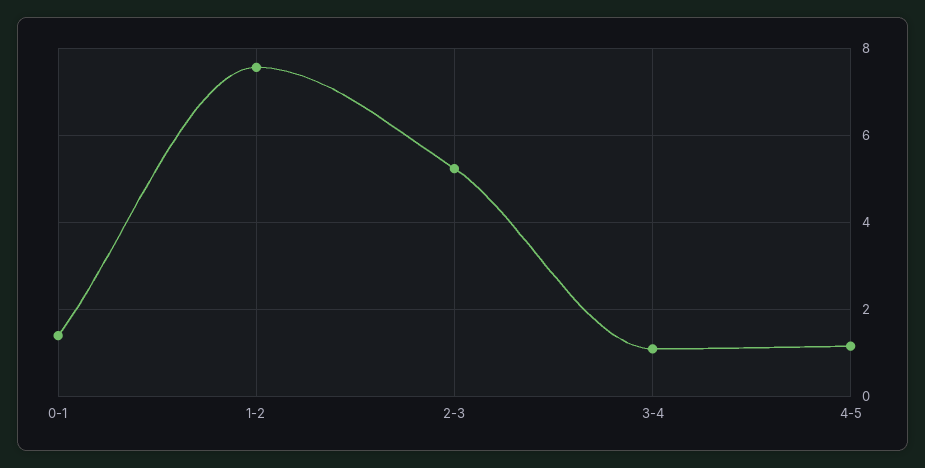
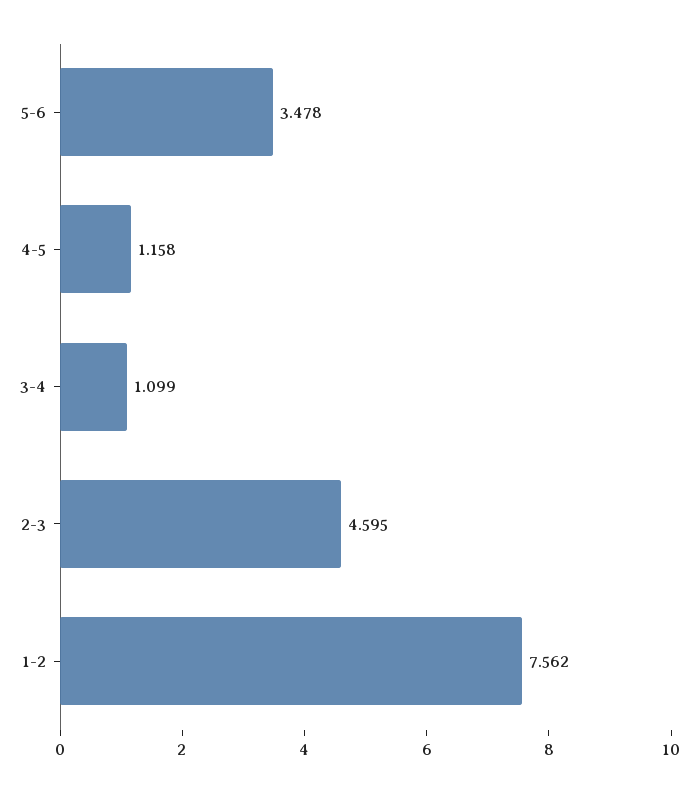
0-1: 1.4 -> none
2-3: 5.2 -> 4.595
5-6: none -> 3.478

